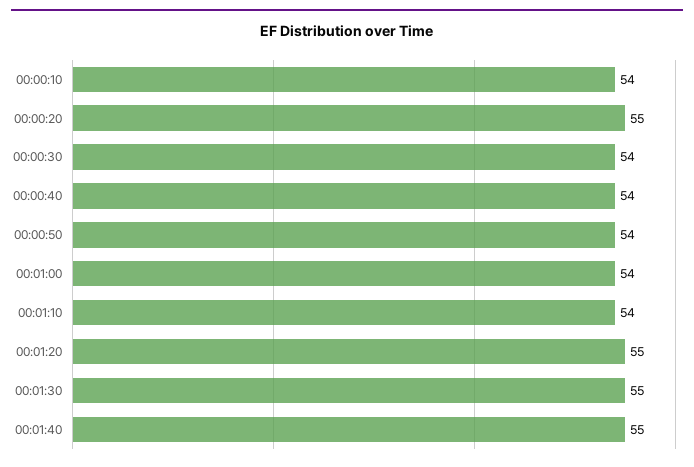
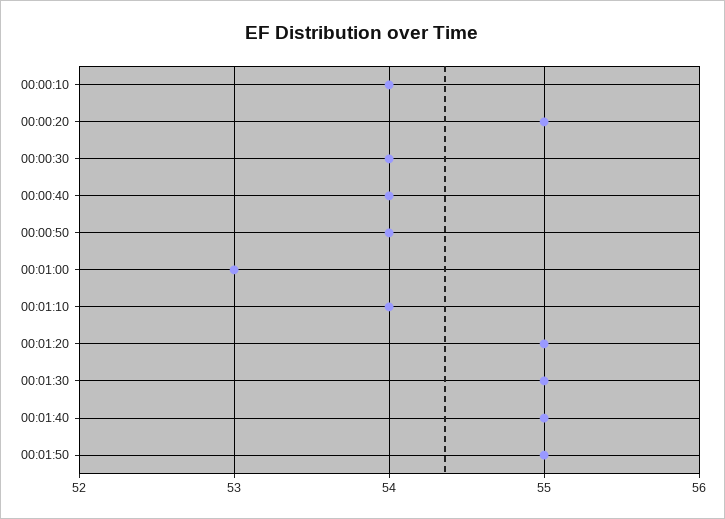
00:01:00: 54 -> 53
00:01:50: none -> 55

